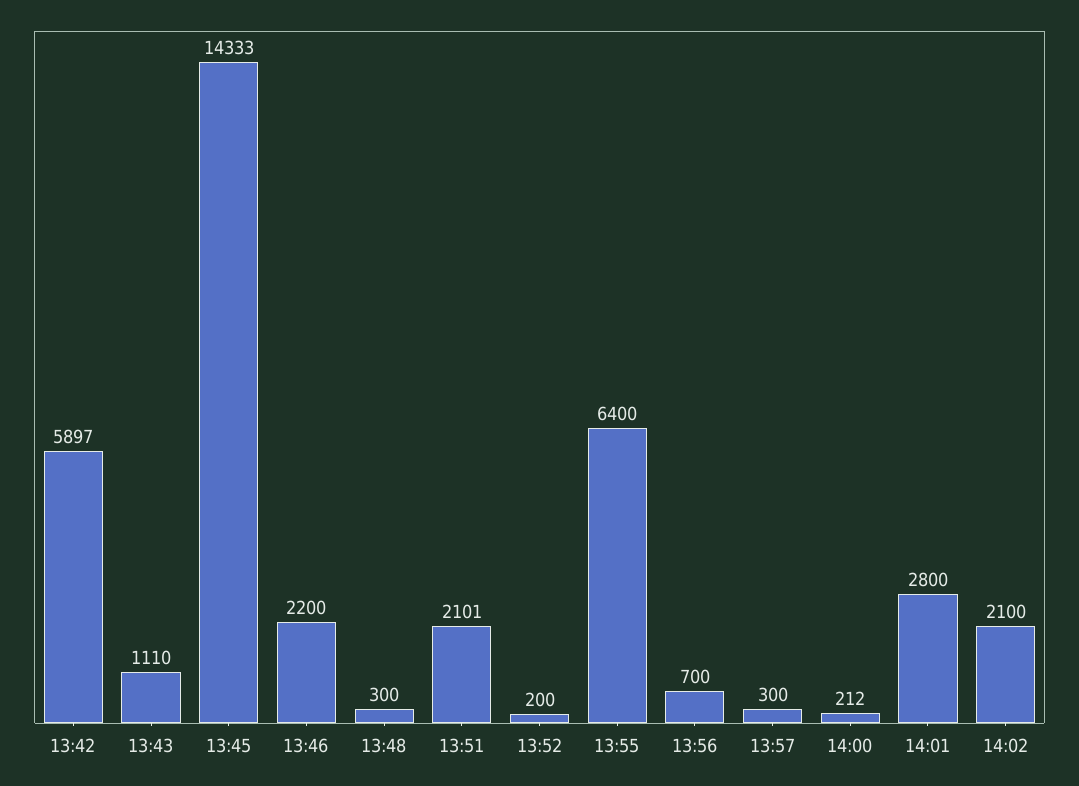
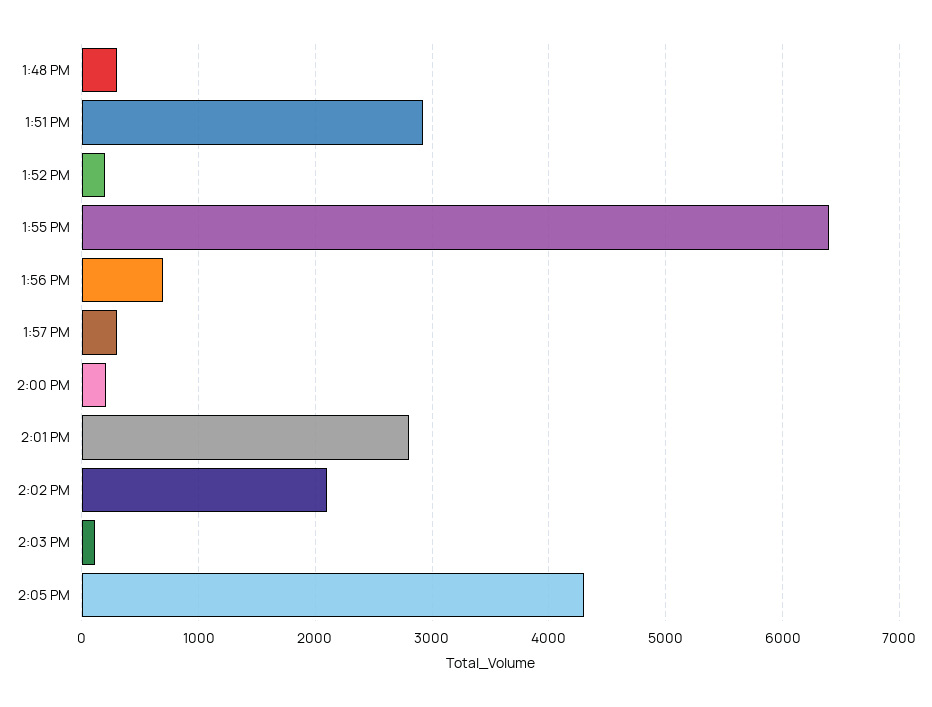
13:42: 5897 -> none
13:43: 1110 -> none
13:45: 14333 -> none
13:46: 2200 -> none
13:51: 2101 -> 2900
2:03 PM: none -> 100
2:05 PM: none -> 4300

